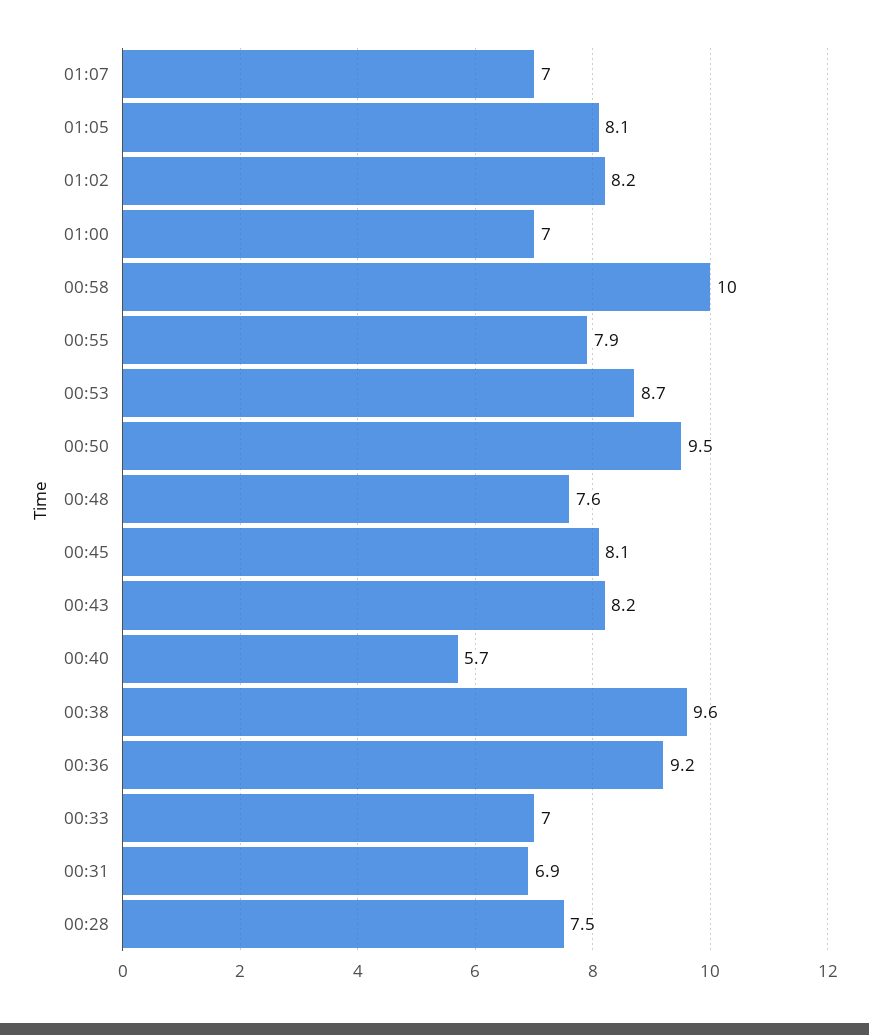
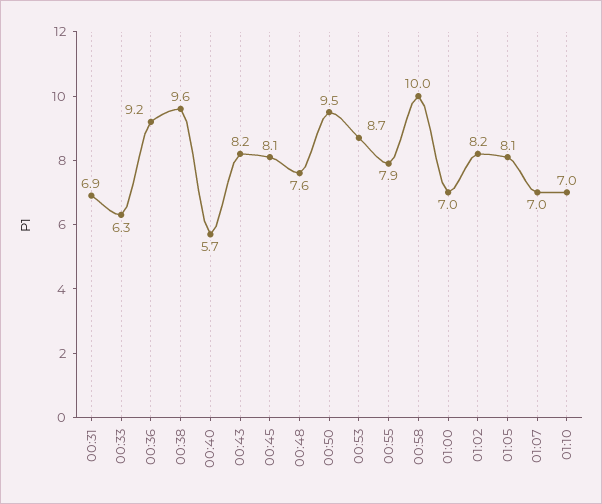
00:33: 7 -> 6.3
00:28: 7.5 -> none
01:10: none -> 7

